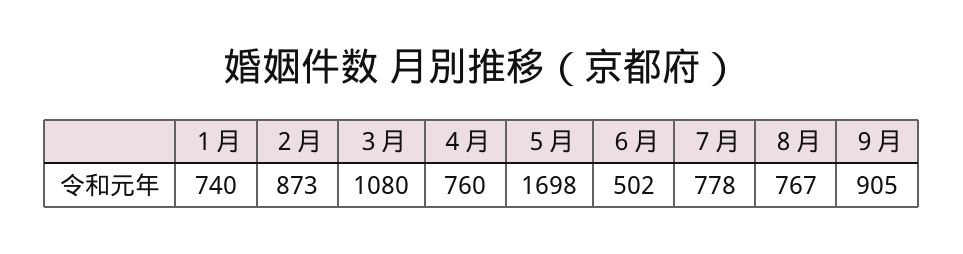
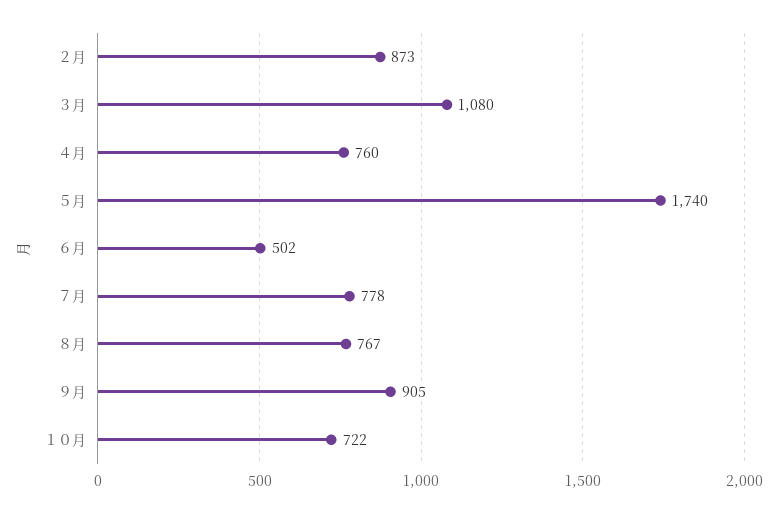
１月: 740 -> none
５月: 1698 -> 1740
１０月: none -> 722

